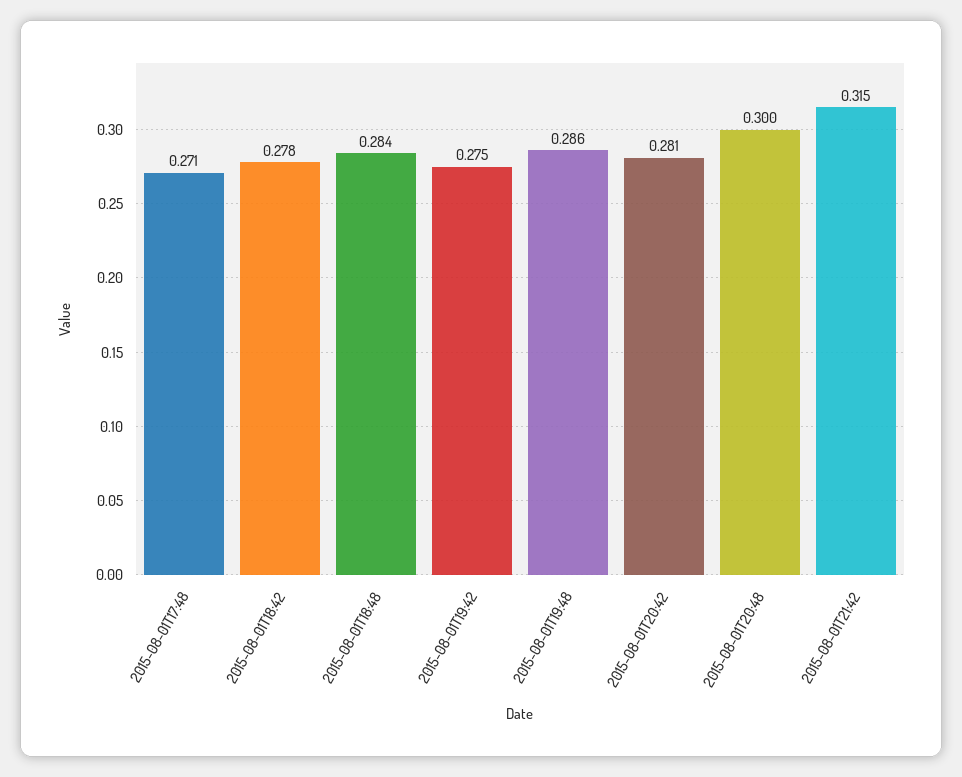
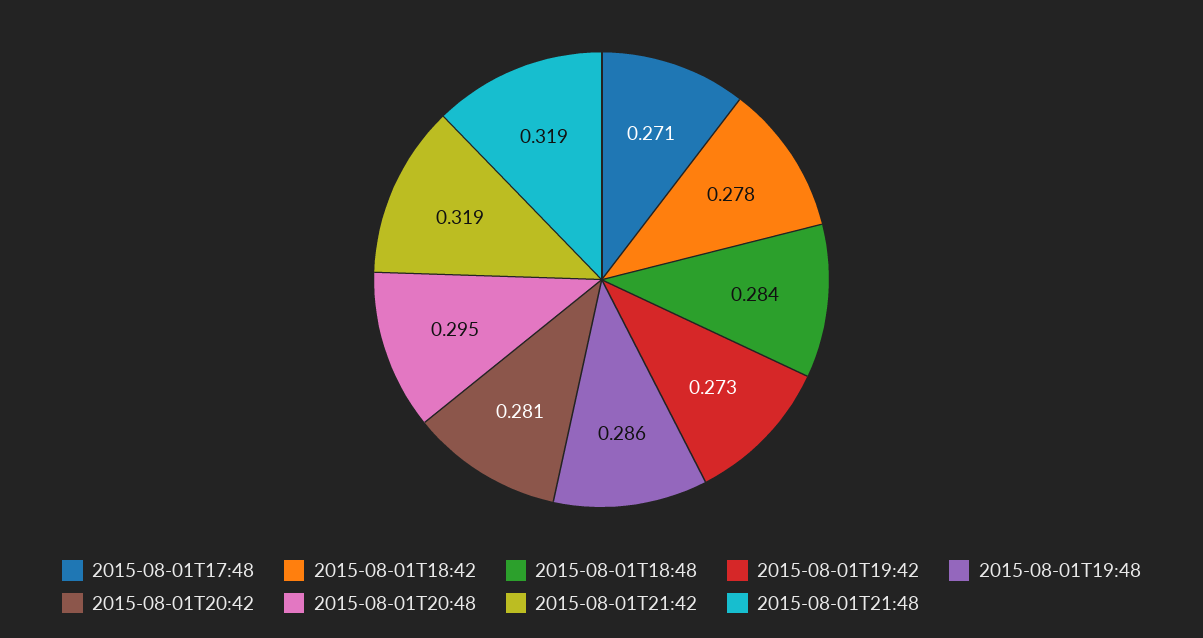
2015-08-01T19:42: 0.275 -> 0.273
2015-08-01T20:48: 0.3 -> 0.295
2015-08-01T21:42: 0.315 -> 0.319
2015-08-01T21:48: none -> 0.319

